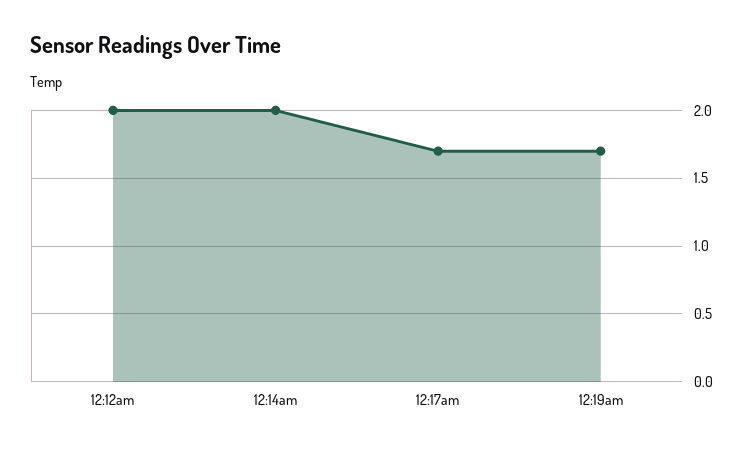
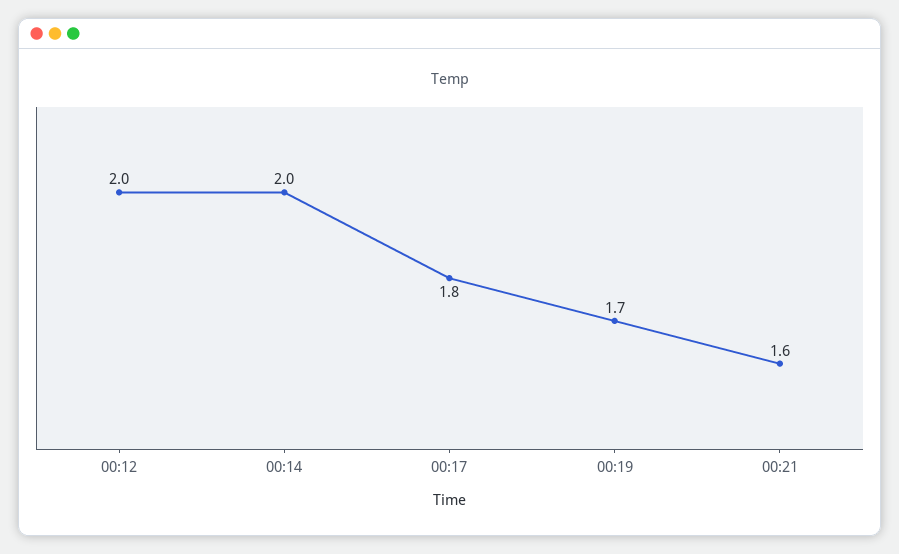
12:17am: 1.7 -> 1.8
00:21: none -> 1.6

